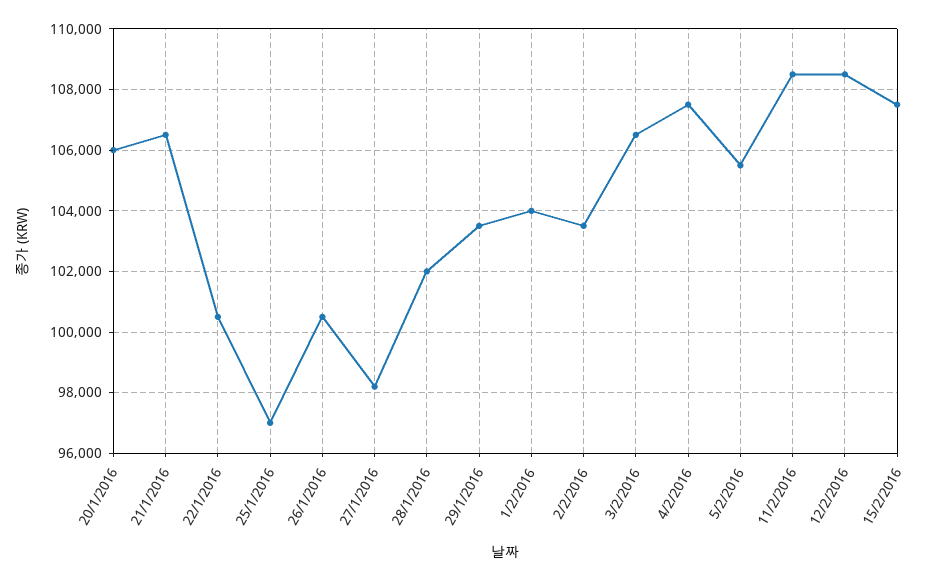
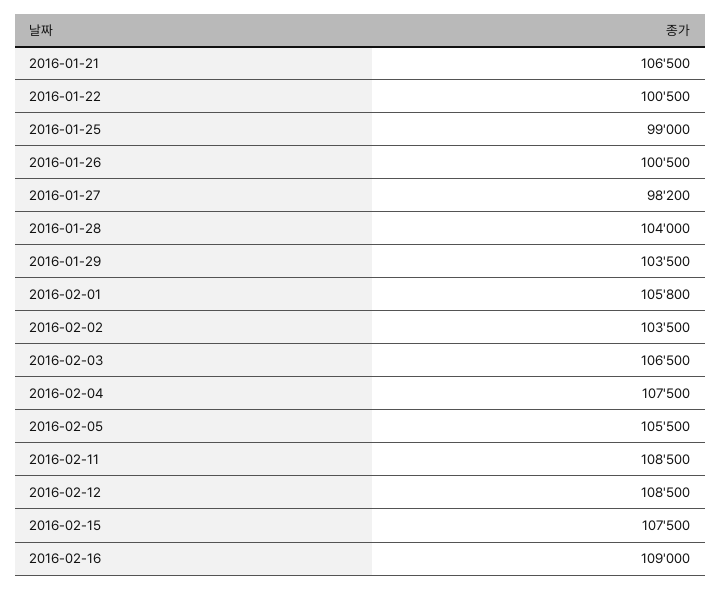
20/1/2016: 106000 -> none
25/1/2016: 97000 -> 99000
28/1/2016: 102000 -> 104000
1/2/2016: 104000 -> 105800
2016-02-16: none -> 109000

